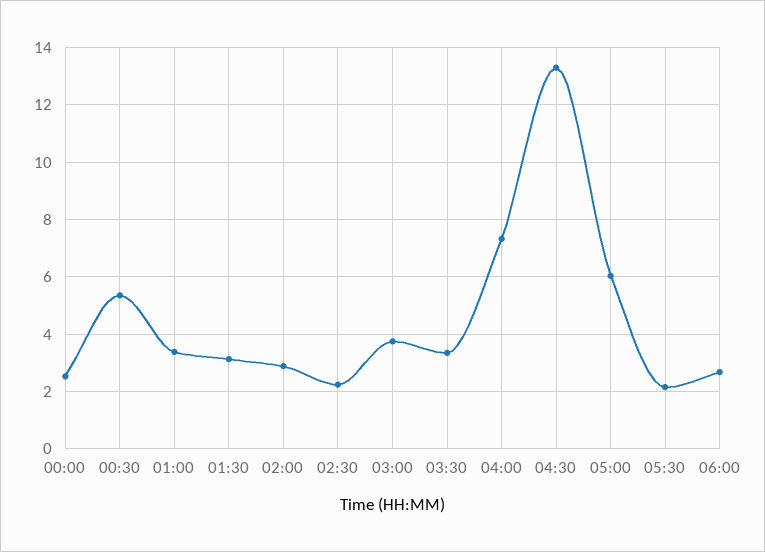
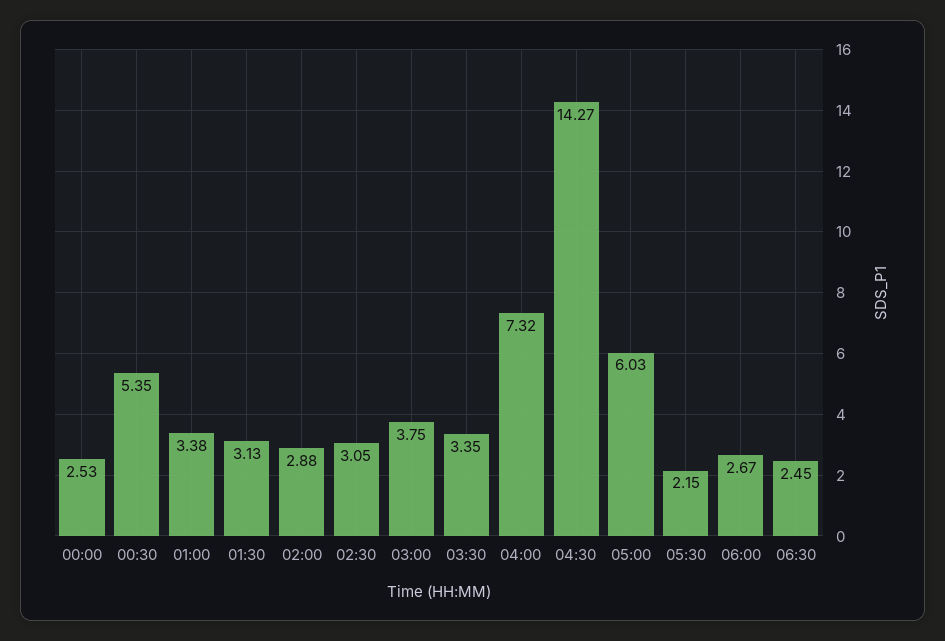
02:30: 2.25 -> 3.05
04:30: 13.25 -> 14.27
06:30: none -> 2.45

